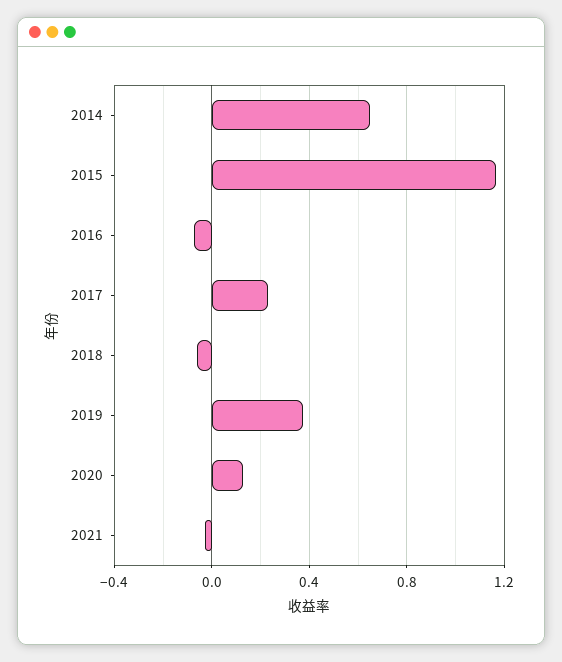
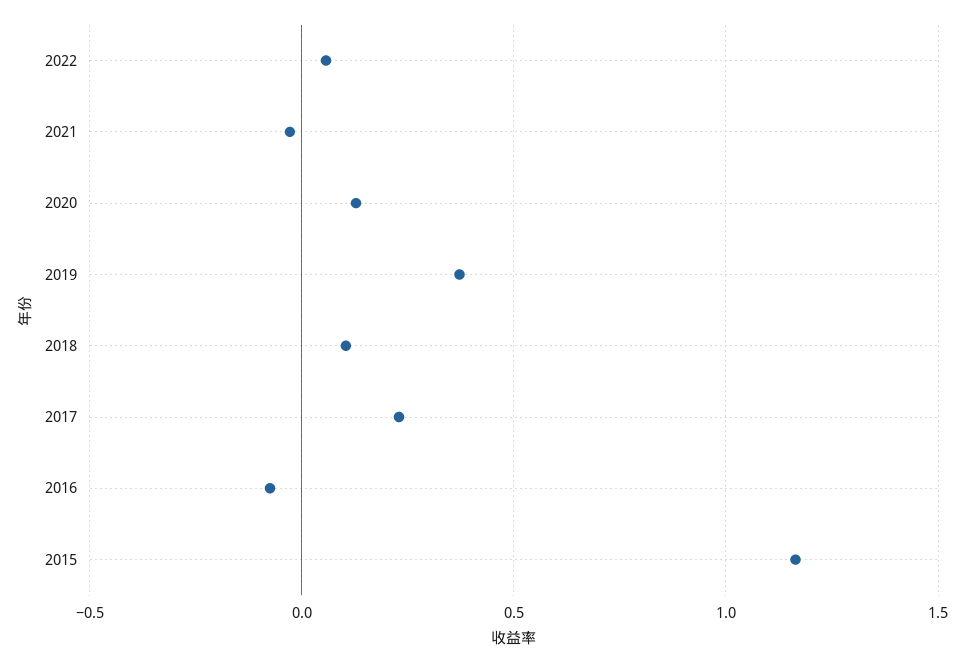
2014: 0.65 -> none
2018: -0.05 -> 0.1
2022: none -> 0.05

